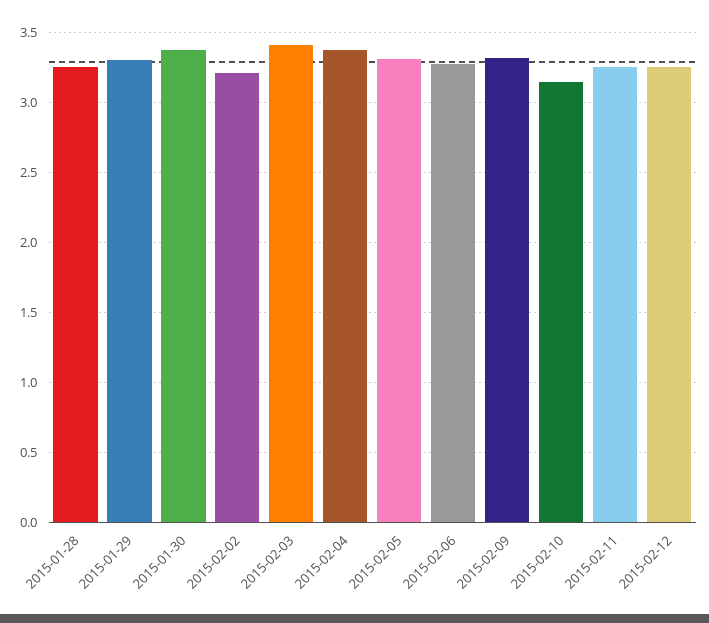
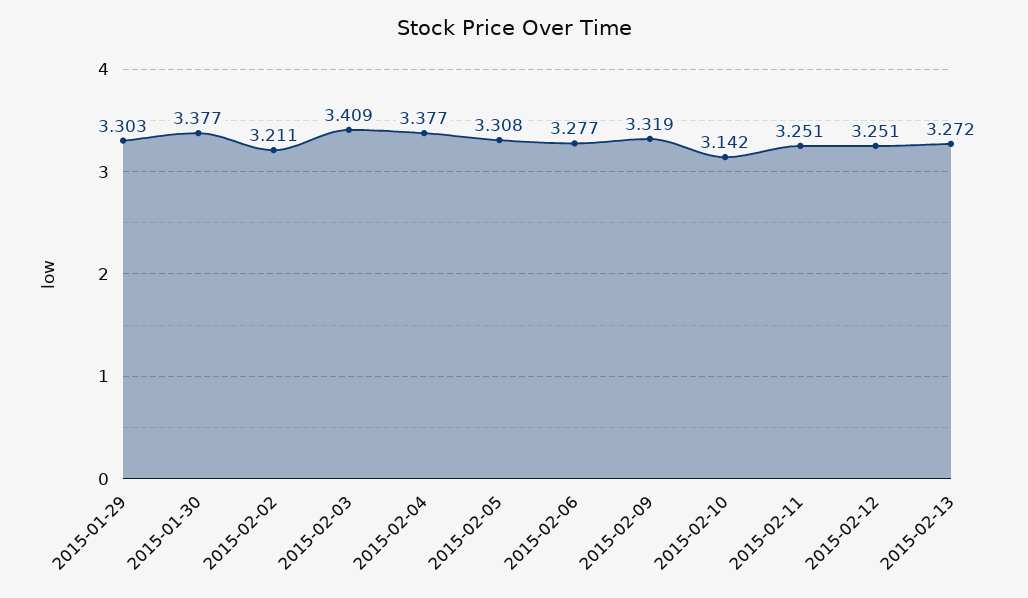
2015-01-28: 3.25 -> none
2015-02-13: none -> 3.272

